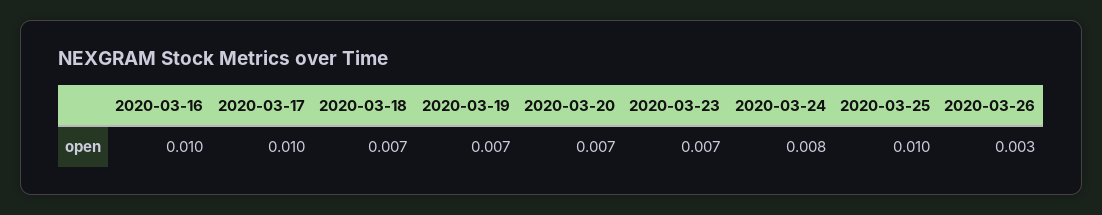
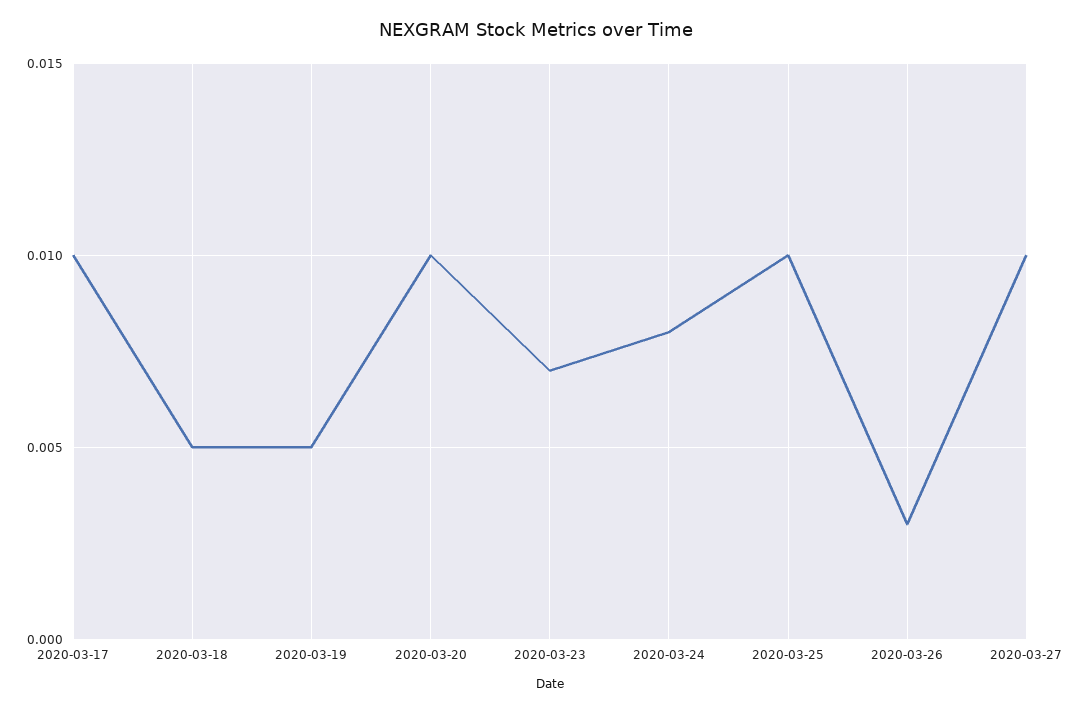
2020-03-16: 0.01 -> none
2020-03-18: 0.007 -> 0.005
2020-03-19: 0.007 -> 0.005
2020-03-20: 0.007 -> 0.01
2020-03-27: none -> 0.01

